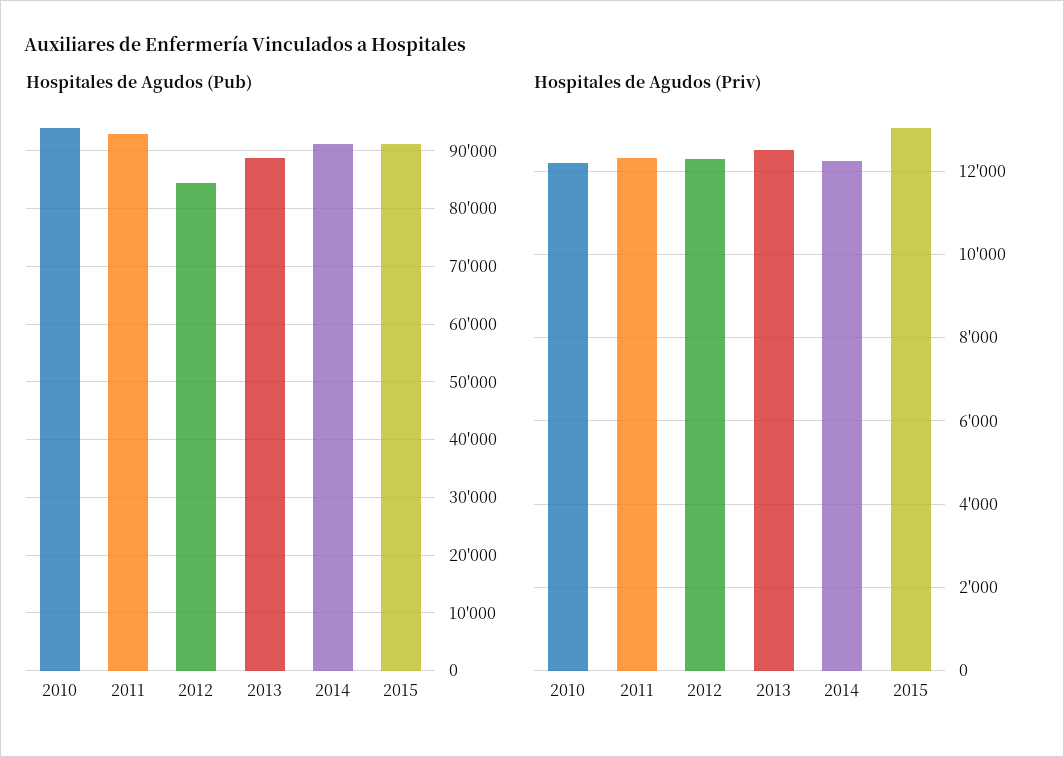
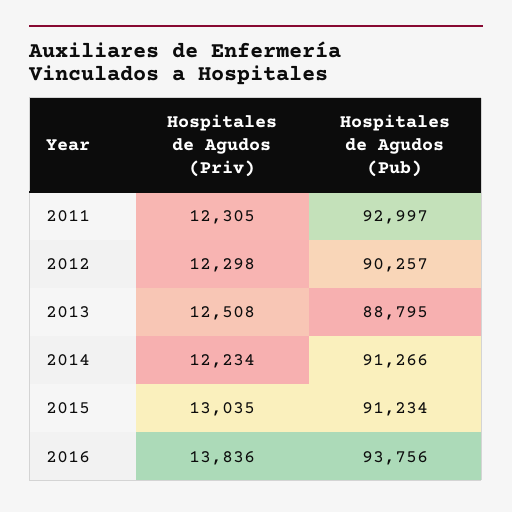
Hospitales de Agudos (Pub), 2010: 94000 -> none
Hospitales de Agudos (Pub), 2012: 84000 -> 90257
Hospitales de Agudos (Priv), 2010: 12200 -> none
Hospitales de Agudos (Priv), 2016: none -> 13836
Hospitales de Agudos (Pub), 2016: none -> 93756

